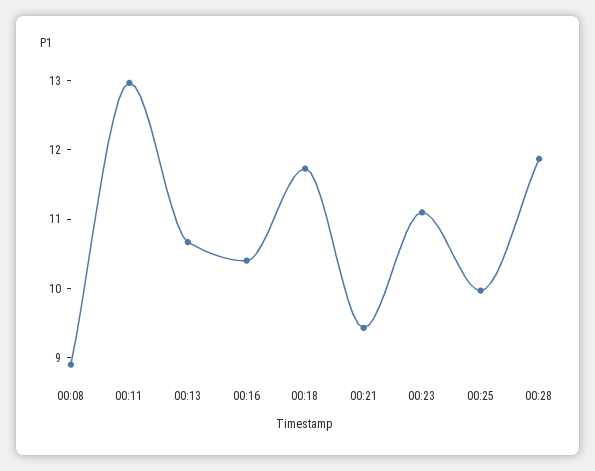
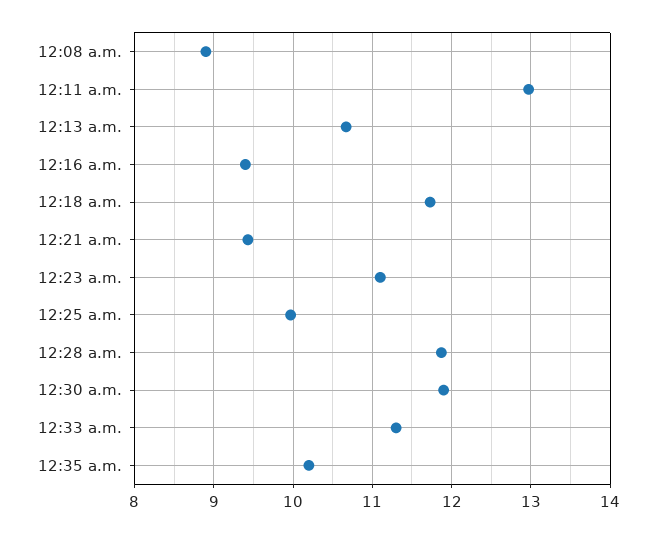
00:16: 10.4 -> 9.4
12:30 a.m.: none -> 11.9
12:33 a.m.: none -> 11.3
12:35 a.m.: none -> 10.2

